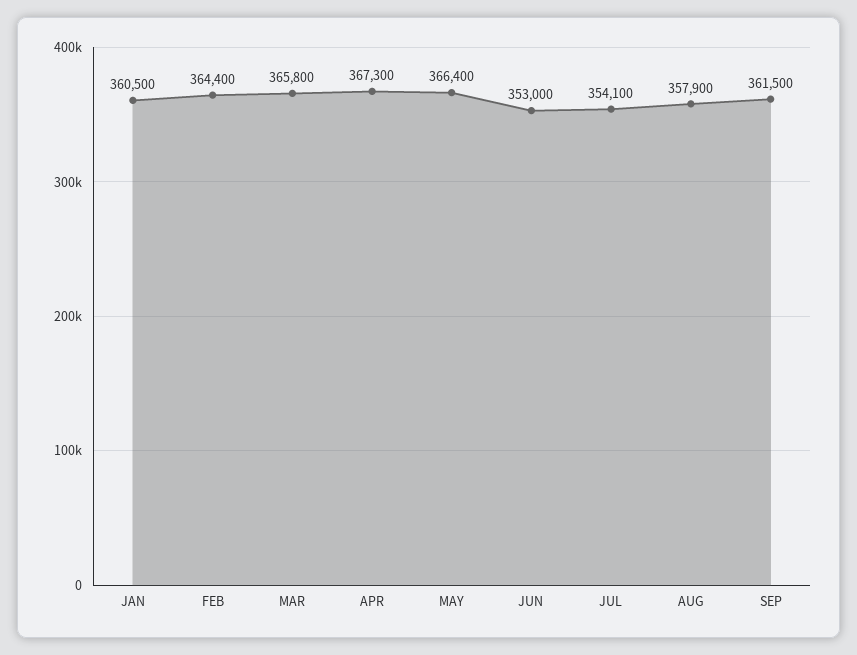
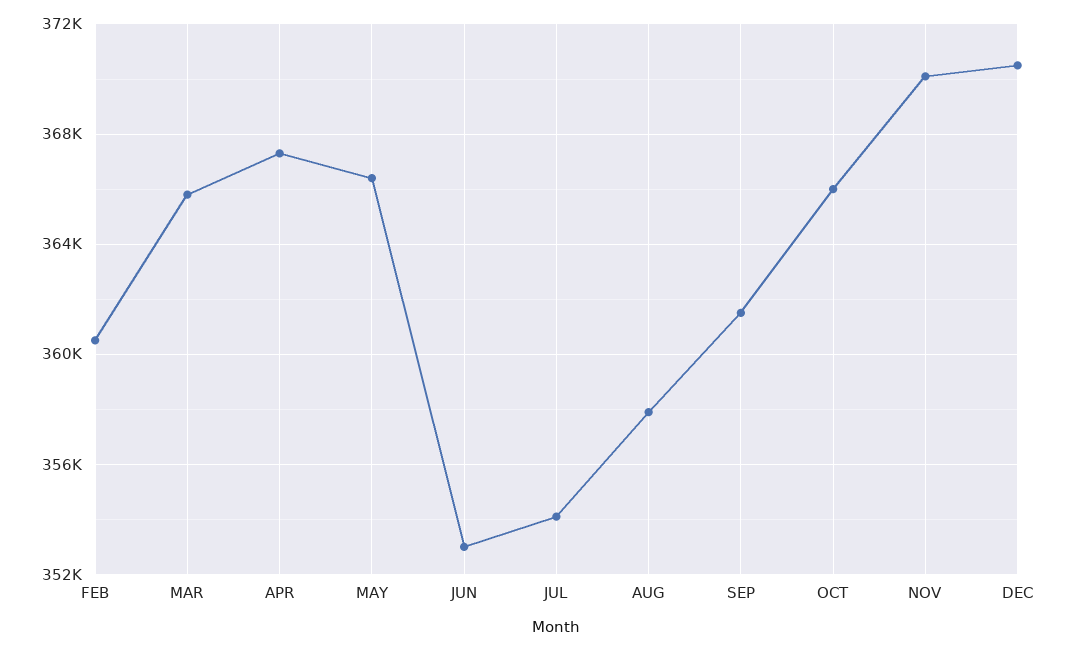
JAN: 360500 -> none
FEB: 364400 -> 360500
OCT: none -> 366000
NOV: none -> 370000
DEC: none -> 370500

